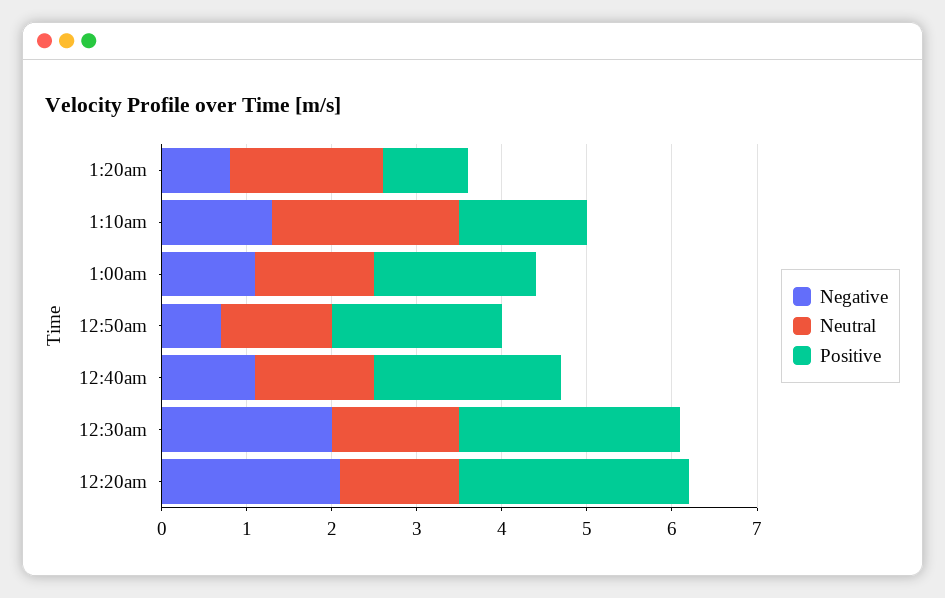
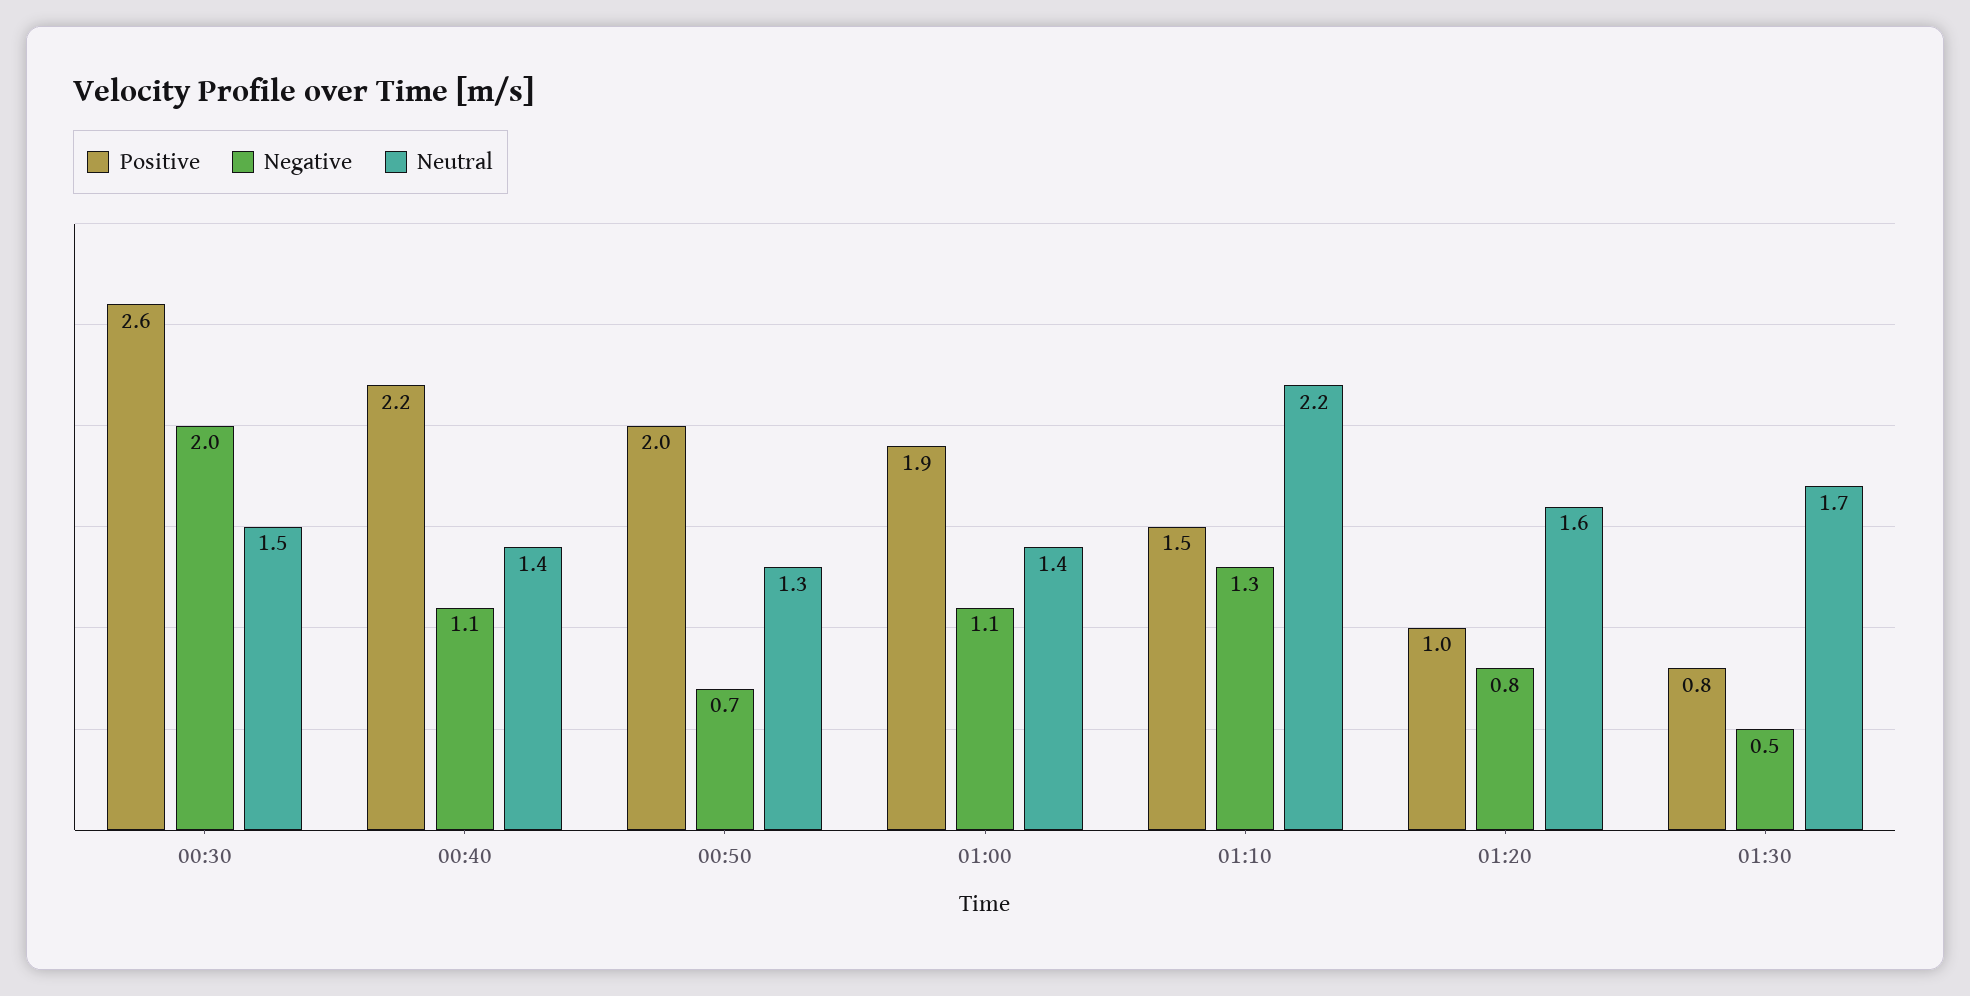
Neutral, 1:20am: 1.8 -> 1.6
Negative, 12:20am: 2.1 -> none
Neutral, 12:20am: 1.4 -> none
Positive, 12:20am: 2.7 -> none
Positive, 01:30: none -> 0.8
Negative, 01:30: none -> 0.5
Neutral, 01:30: none -> 1.7

